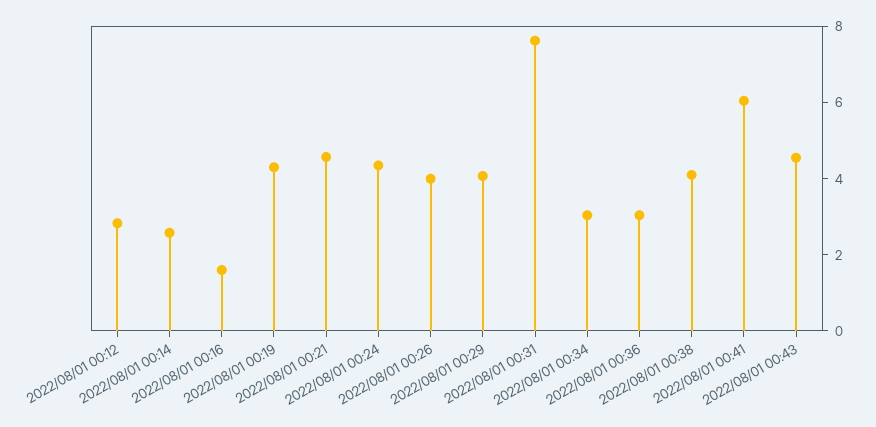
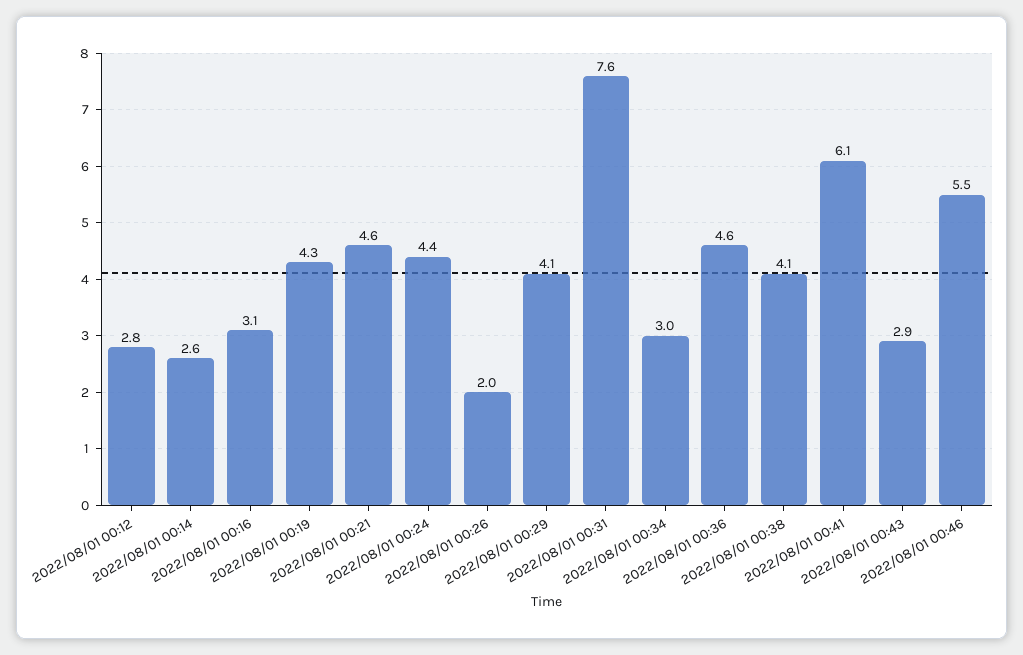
2022/08/01 00:16: 1.5 -> 3.1
2022/08/01 00:26: 4 -> 2
2022/08/01 00:36: 3 -> 4.6
2022/08/01 00:43: 4.5 -> 2.9
2022/08/01 00:46: none -> 5.5

